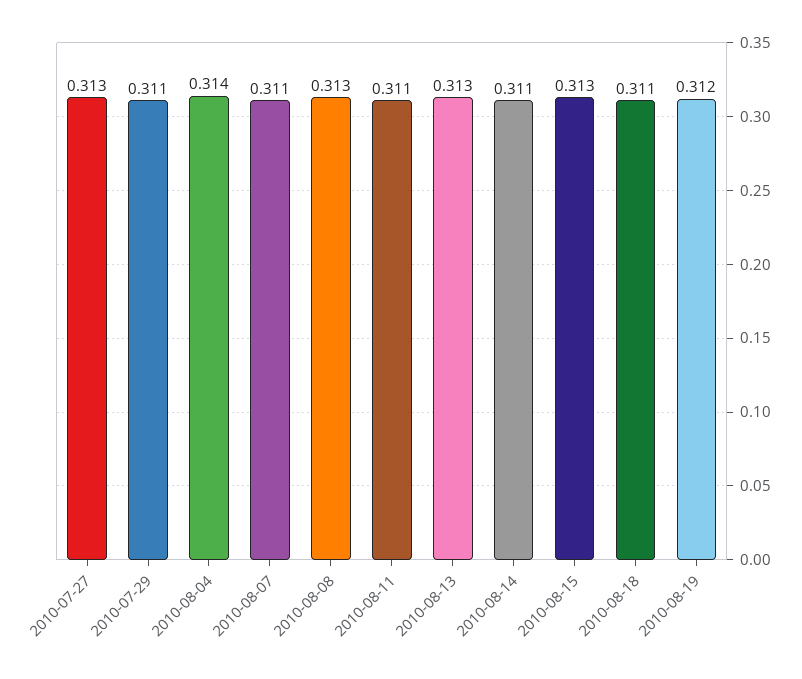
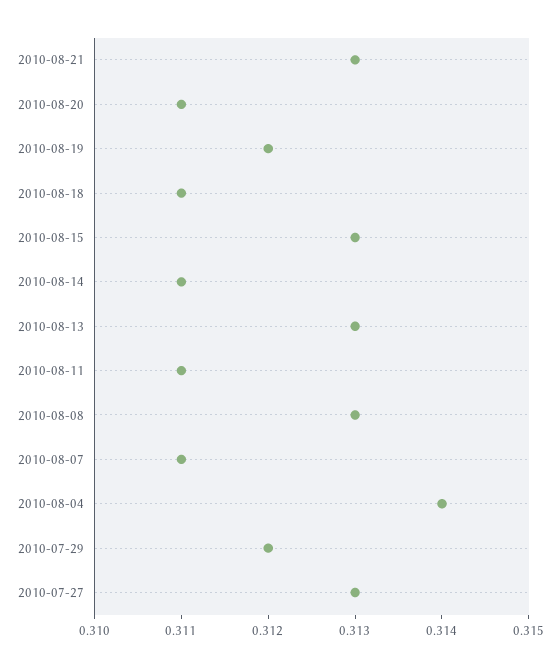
2010-07-29: 0.311 -> 0.312
2010-08-21: none -> 0.313
2010-08-20: none -> 0.311

